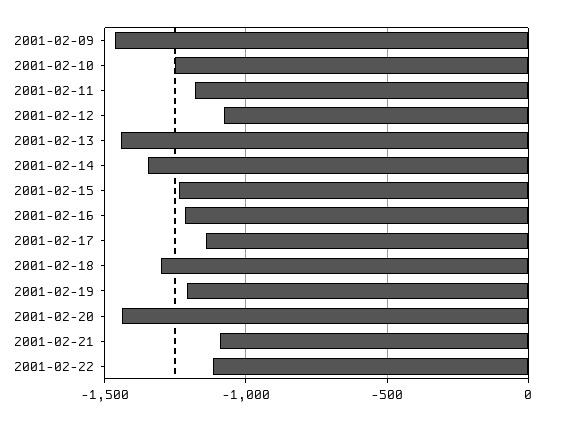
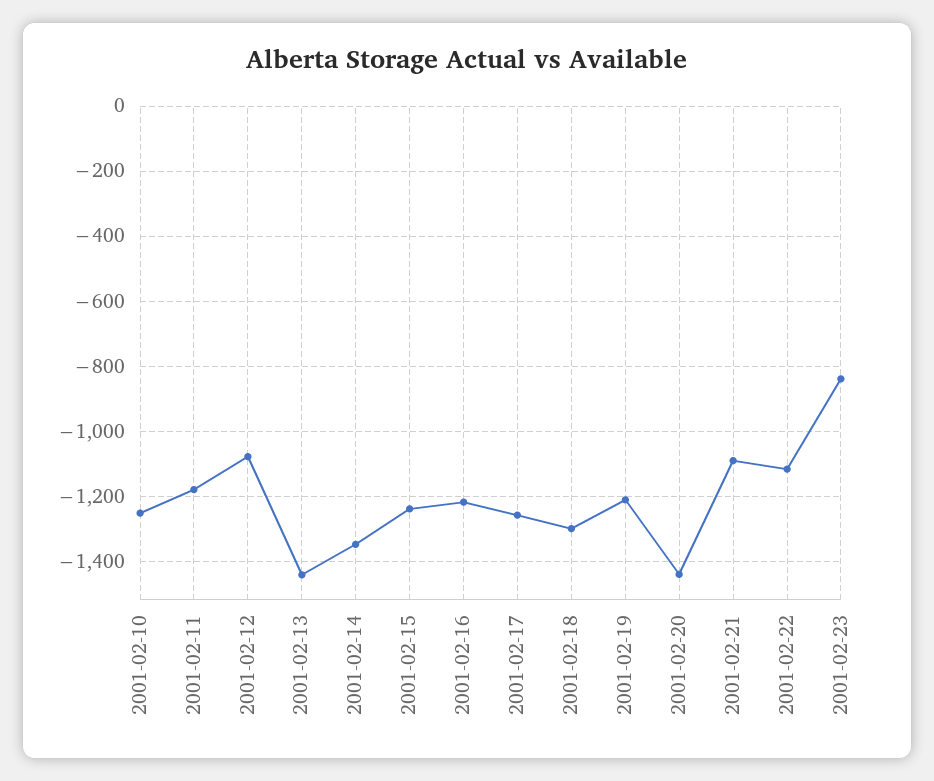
2001-02-09: -1450 -> none
2001-02-17: -1150 -> -1260
2001-02-23: none -> -840

